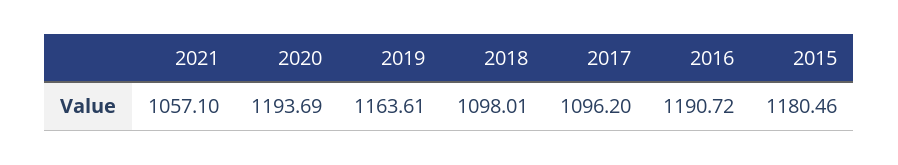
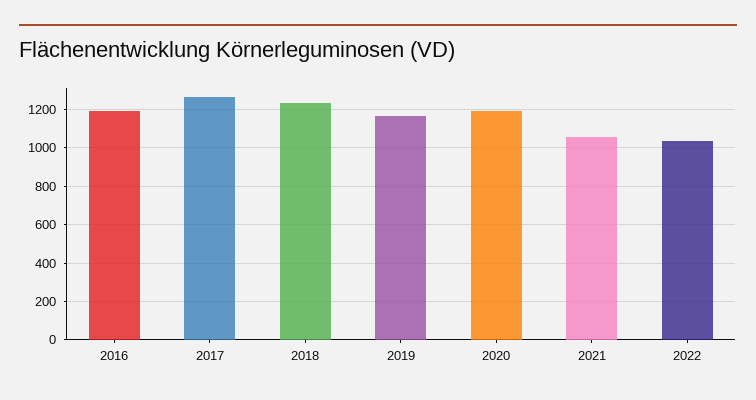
2018: 1098.01 -> 1250
2017: 1096.2 -> 1250
2015: 1180.46 -> none
2022: none -> 1050

